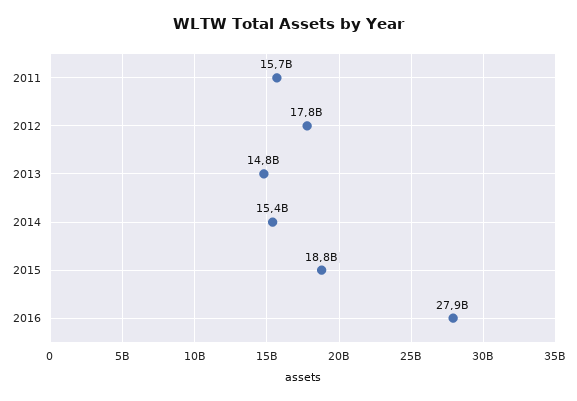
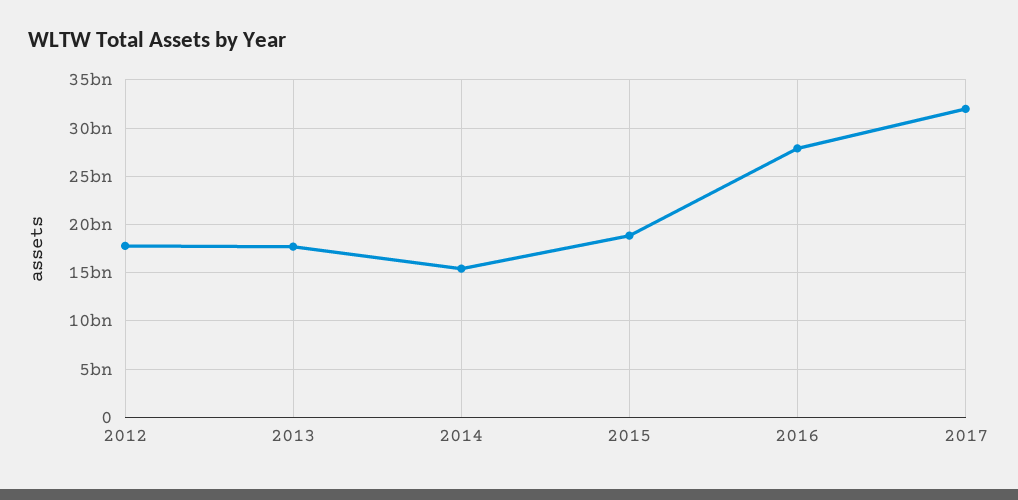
2011: 15700000000 -> none
2013: 14800000000 -> 18000000000
2017: none -> 32000000000

